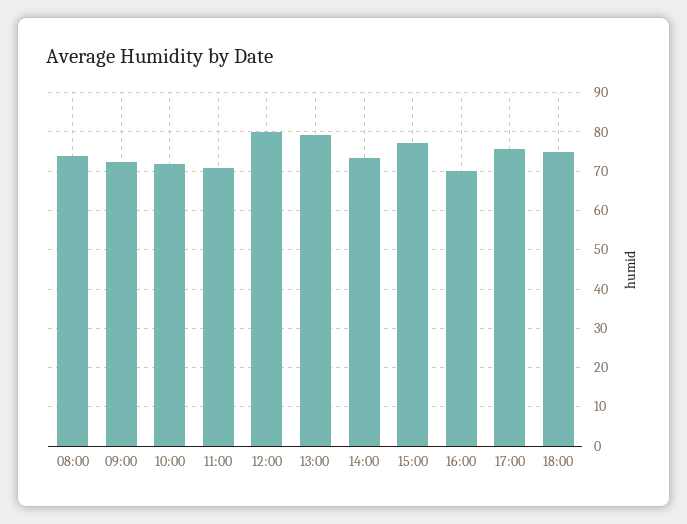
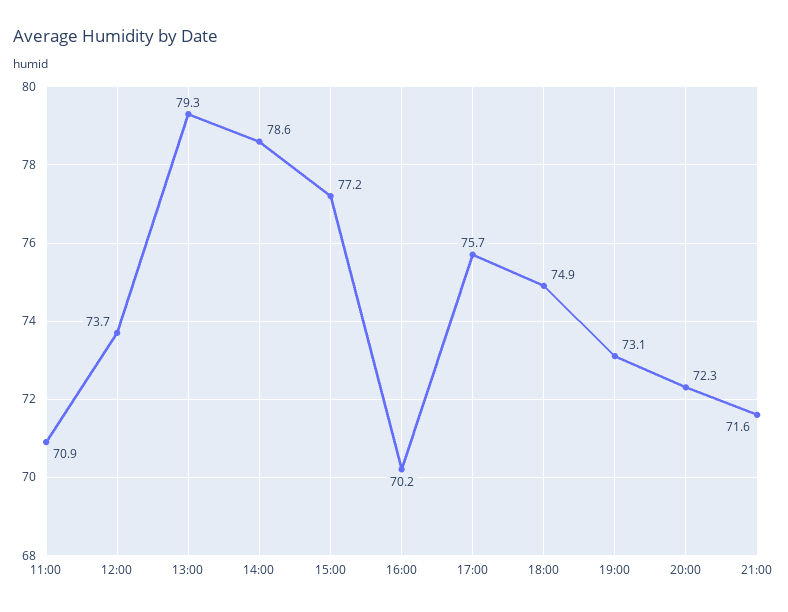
08:00: 74 -> none
09:00: 72 -> none
10:00: 72 -> none
12:00: 80 -> 73.7
14:00: 74 -> 78.6
19:00: none -> 73.1
20:00: none -> 72.3
21:00: none -> 71.6

